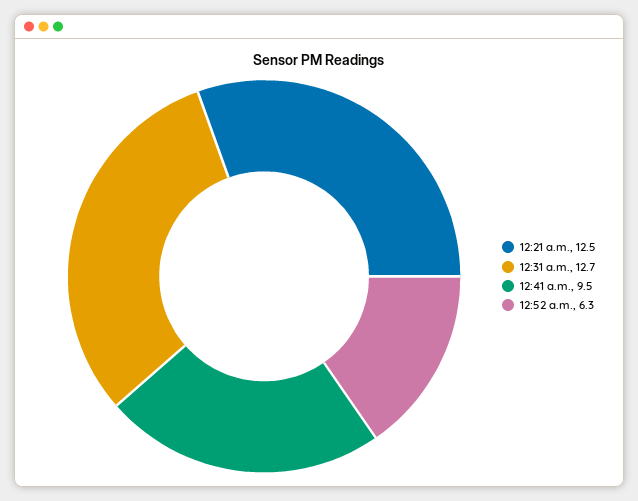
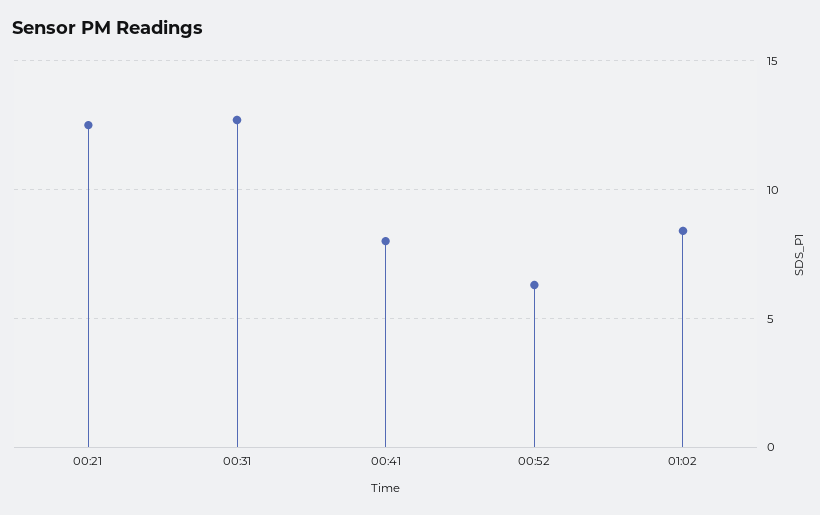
12:41 a.m.: 9.5 -> 8
01:02: none -> 8.5

